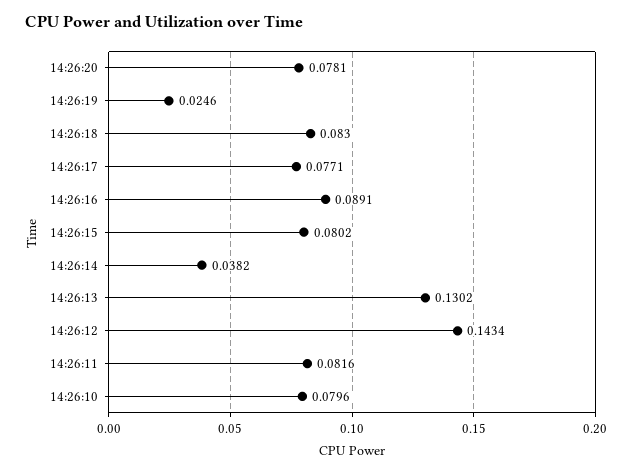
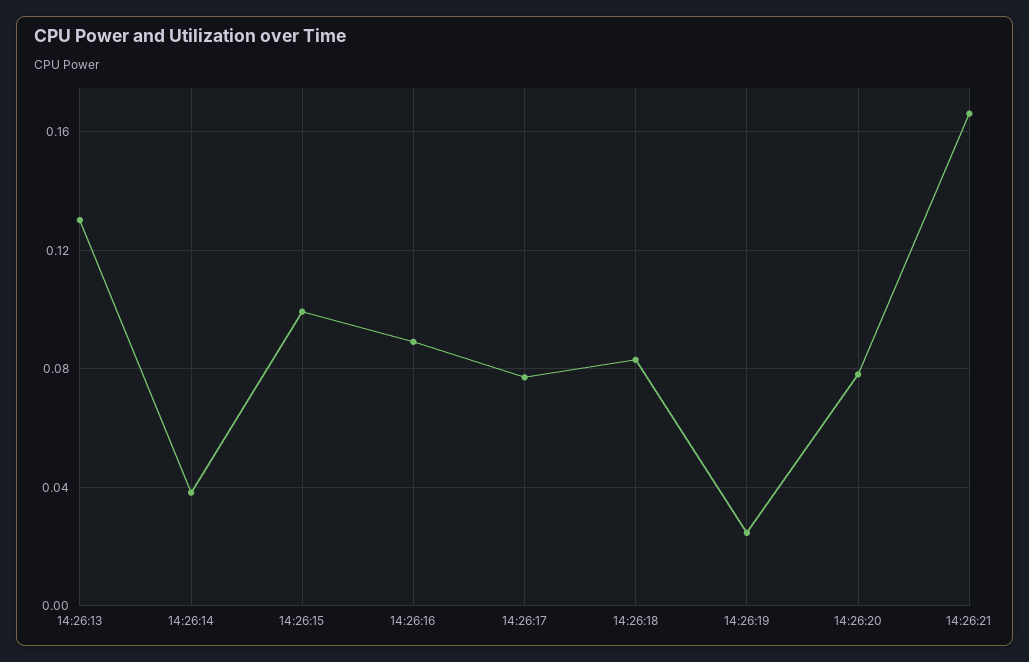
14:26:15: 0.0802 -> 0.1
14:26:12: 0.1434 -> none
14:26:11: 0.0816 -> none
14:26:10: 0.0796 -> none
14:26:21: none -> 0.165

